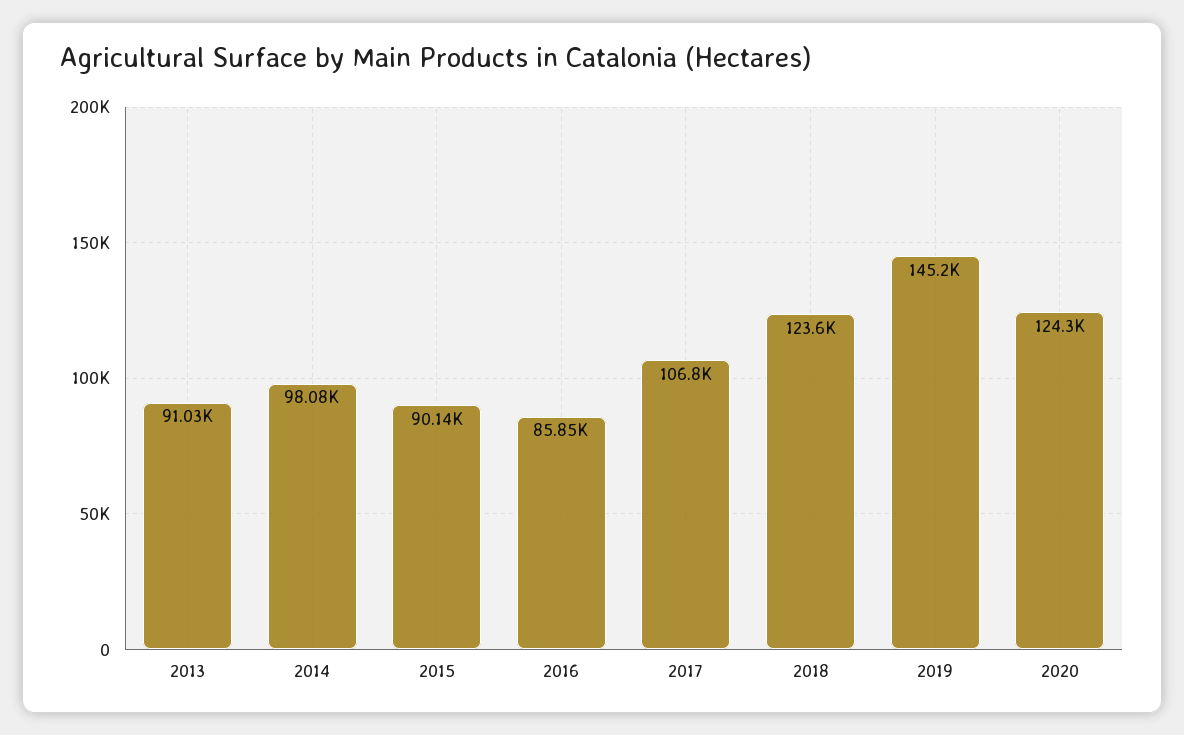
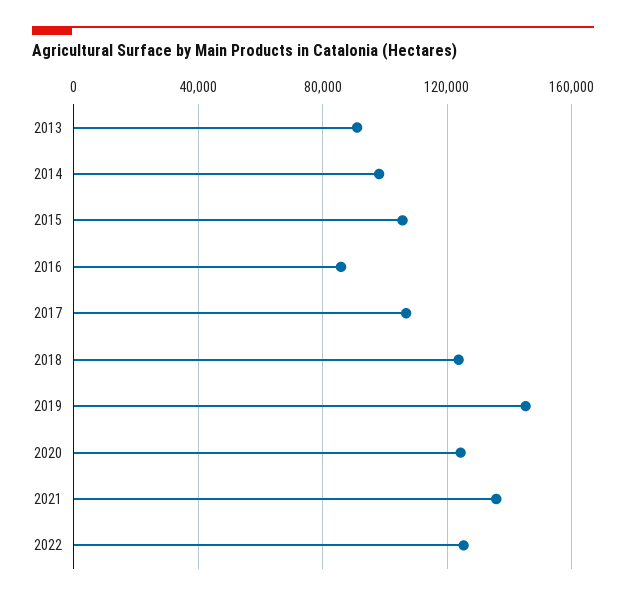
2015: 90140 -> 105000
2021: none -> 135000
2022: none -> 125000

